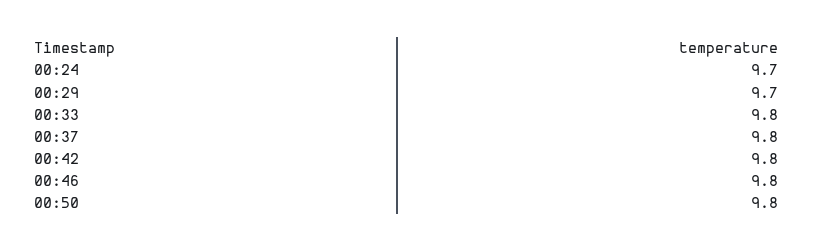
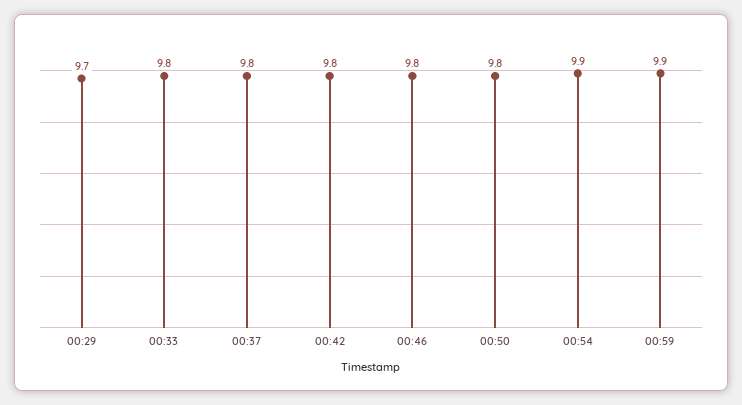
00:24: 9.7 -> none
00:54: none -> 9.9
00:59: none -> 9.9

